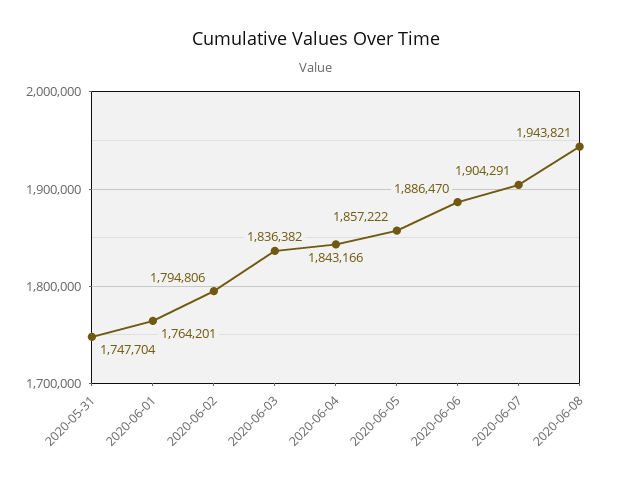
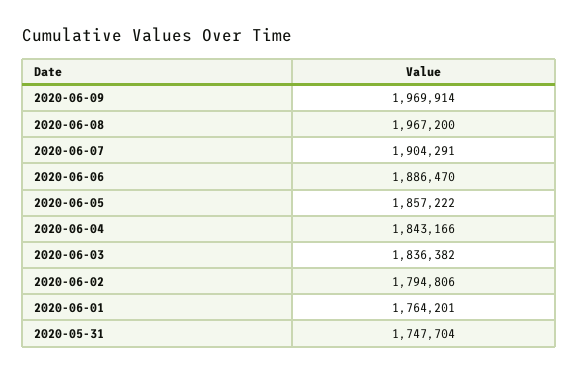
2020-06-08: 1943821 -> 1967200
2020-06-09: none -> 1969914

